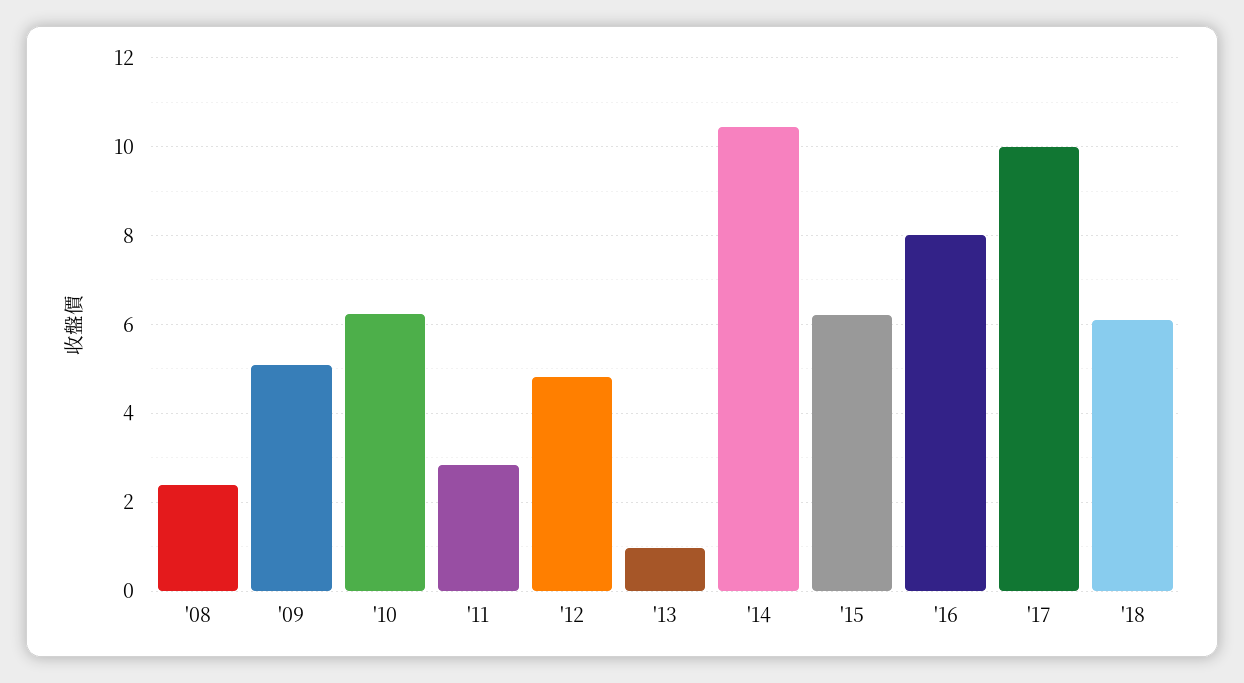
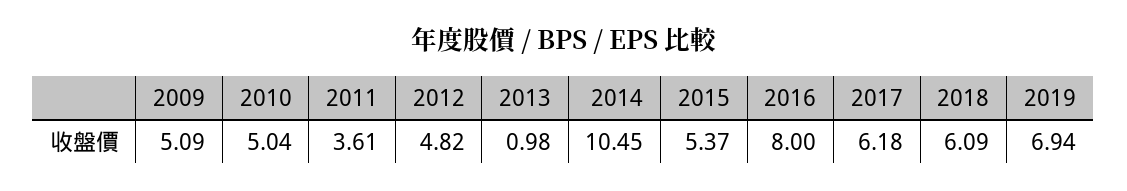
'08: 2.4 -> none
'10: 6.2 -> 5.04
'11: 2.8 -> 3.61
'15: 6.2 -> 5.37
'17: 10 -> 6.18
2019: none -> 6.94

